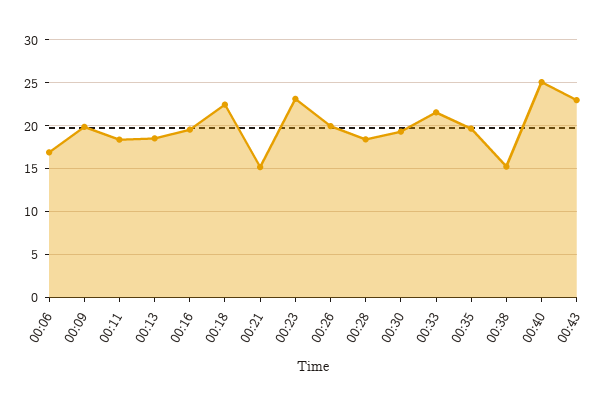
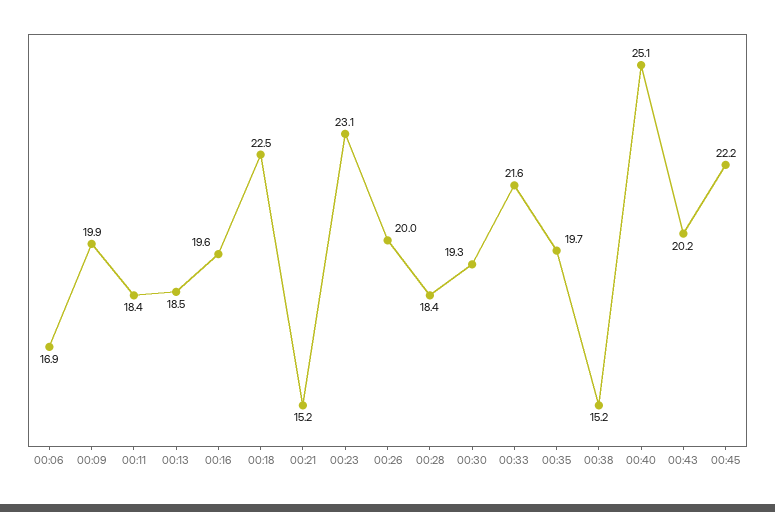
00:43: 23 -> 20.2
00:45: none -> 22.2

